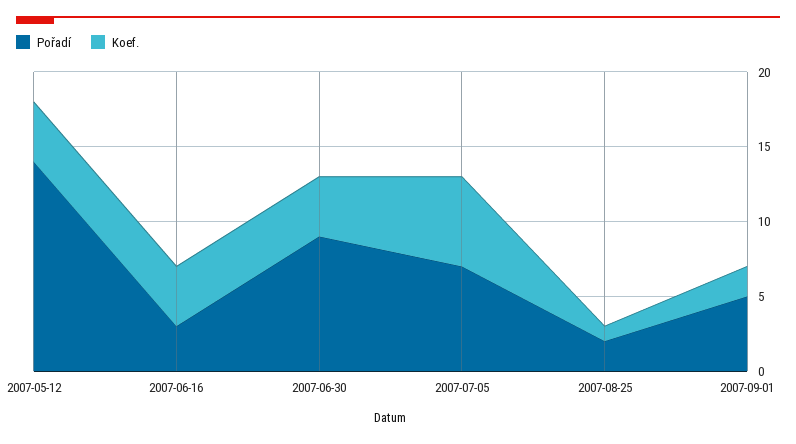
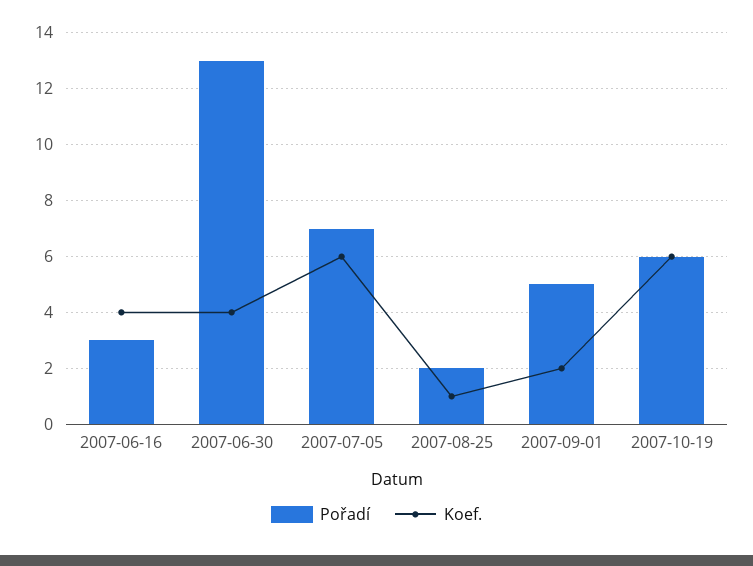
Pořadí, 2007-05-12: 14 -> none
Koef., 2007-05-12: 4 -> none
Pořadí, 2007-06-30: 9 -> 13
Pořadí, 2007-10-19: none -> 6
Koef., 2007-10-19: none -> 6

